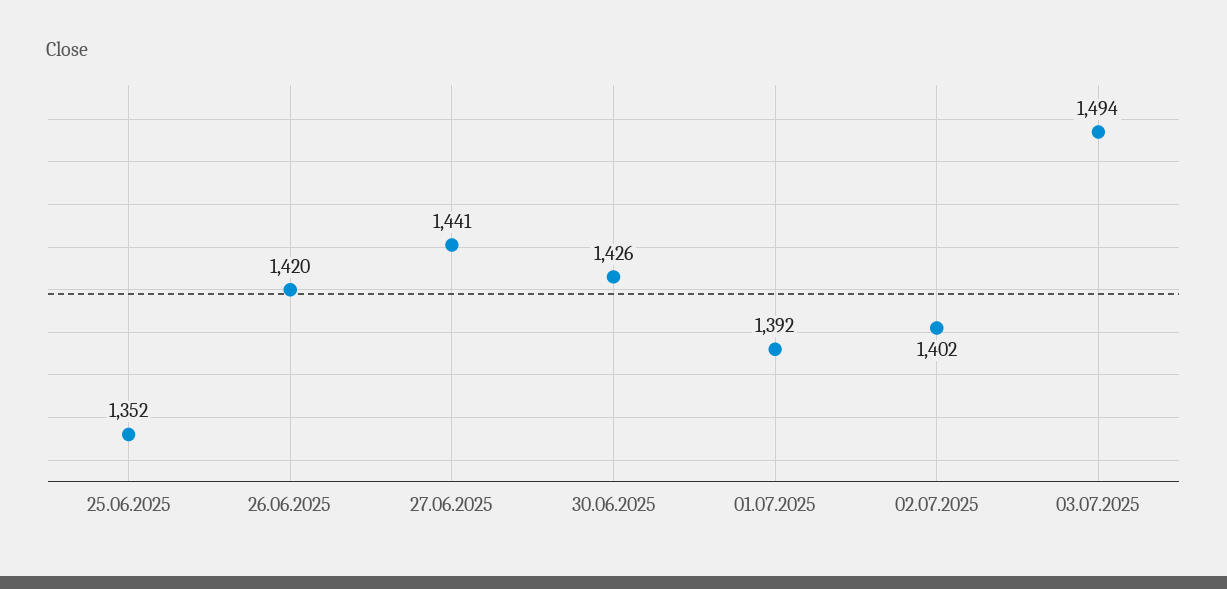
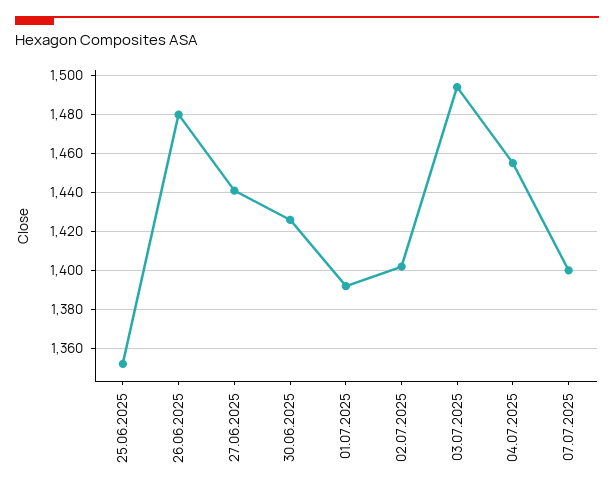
26.06.2025: 1420 -> 1480
04.07.2025: none -> 1455
07.07.2025: none -> 1400

